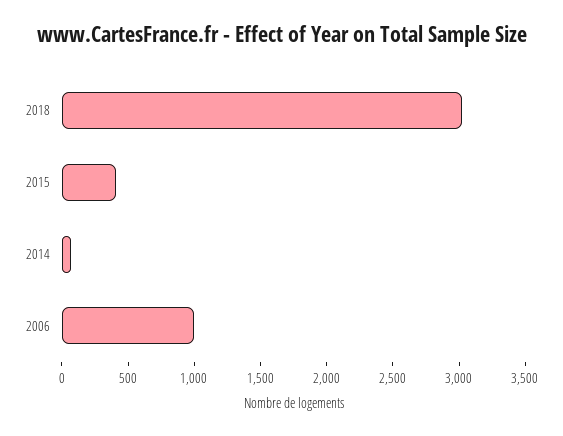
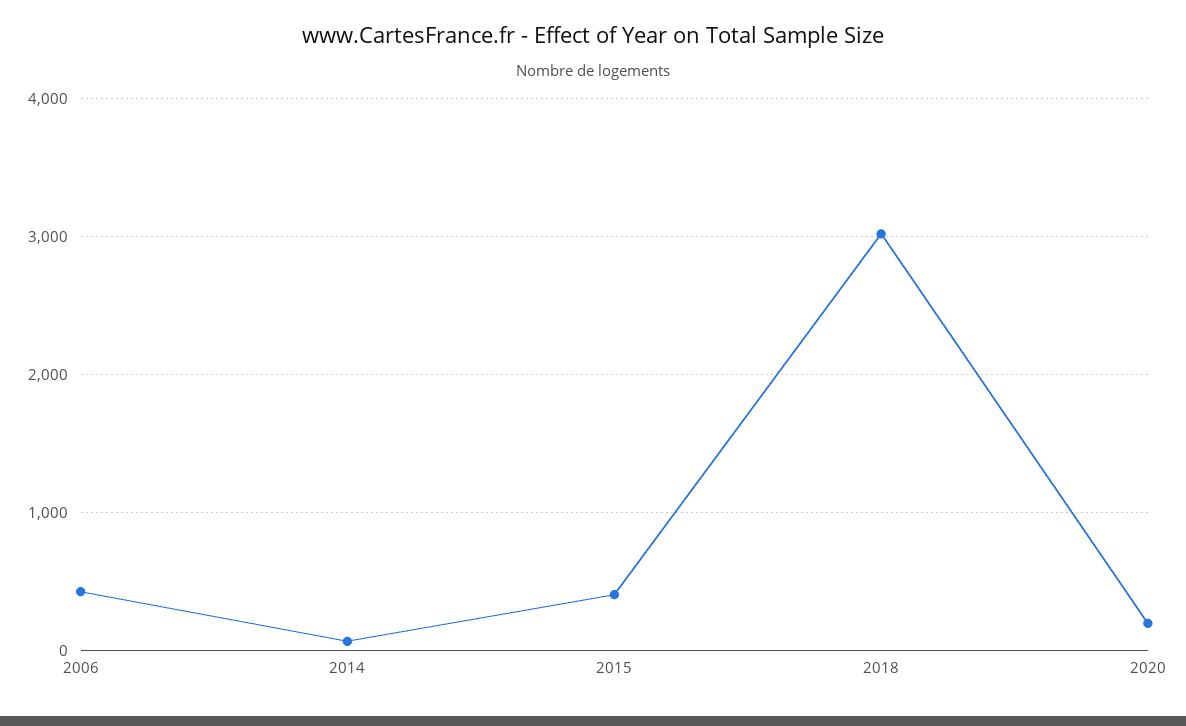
2006: 1000 -> 400
2020: none -> 200

